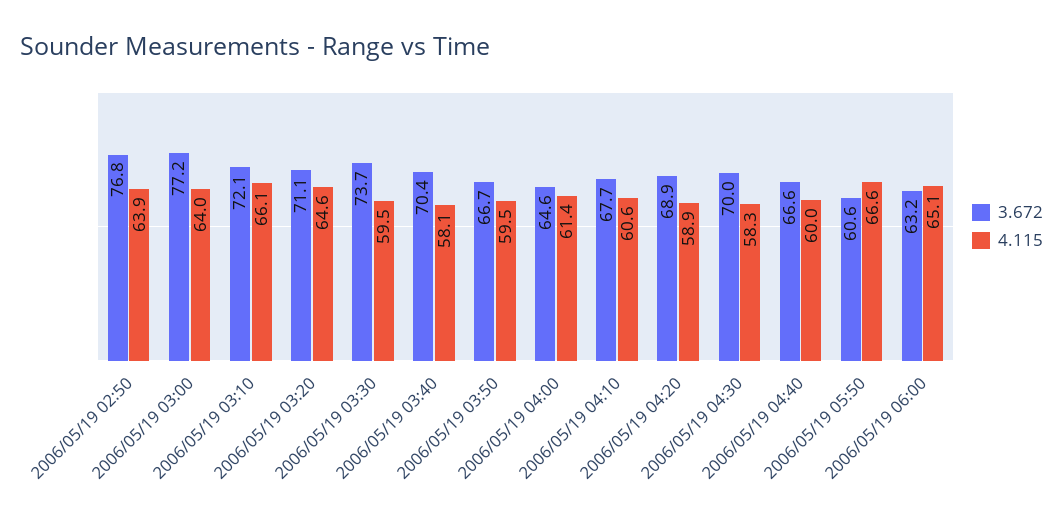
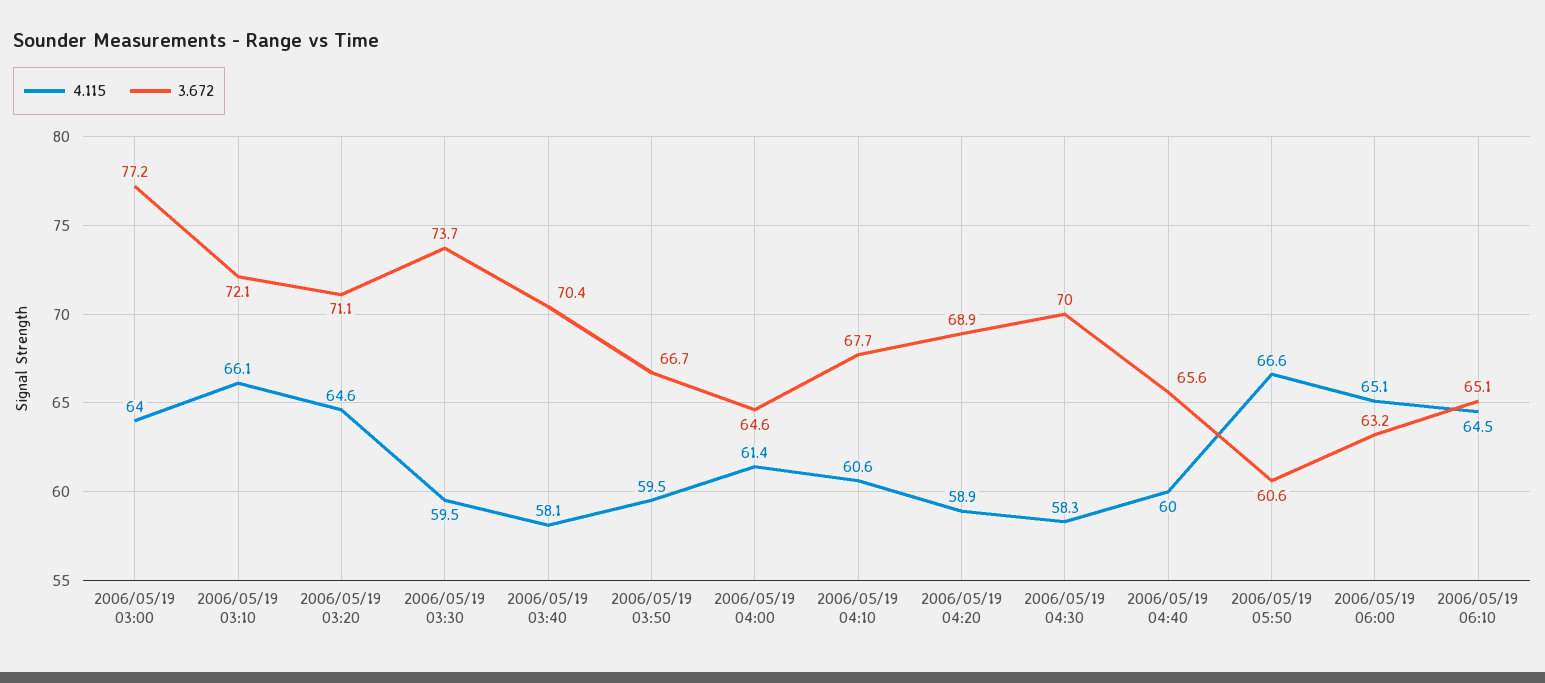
3.672, 2006/05/19 02:50: 76.8 -> none
4.115, 2006/05/19 02:50: 63.9 -> none
3.672, 2006/05/19 04:40: 66.6 -> 65.6
4.115, 2006/05/19 06:10: none -> 64.5
3.672, 2006/05/19 06:10: none -> 65.1

